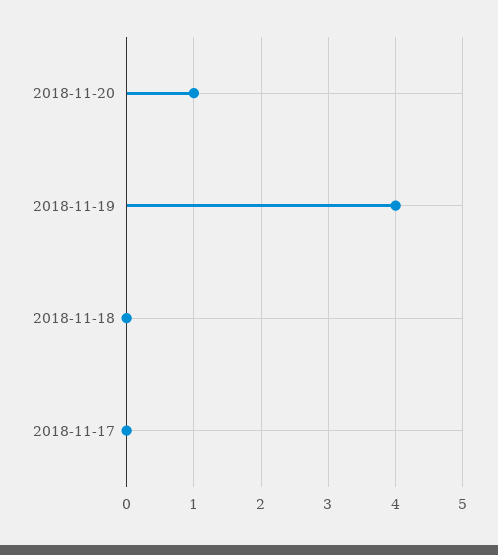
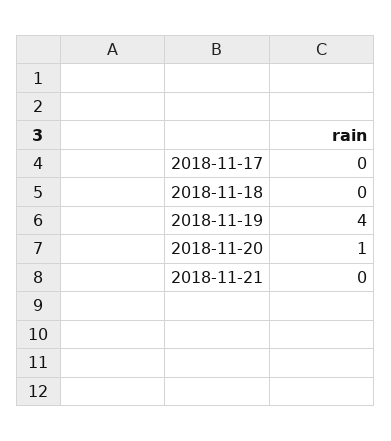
2018-11-21: none -> 0

